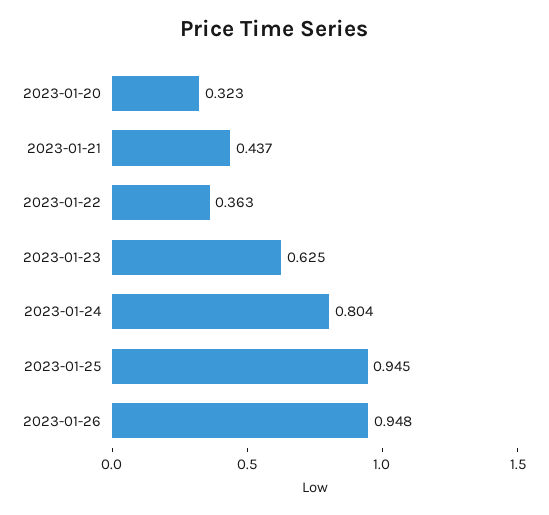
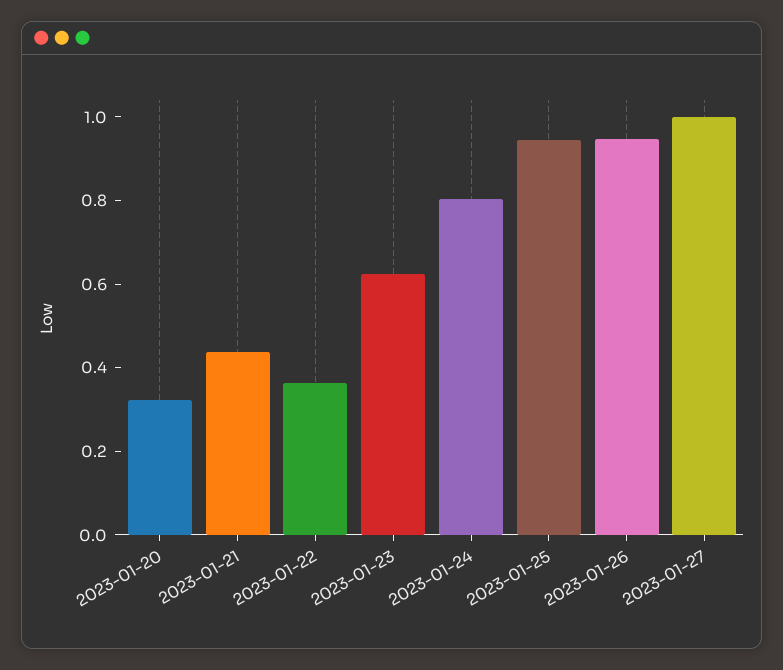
2023-01-27: none -> 1

